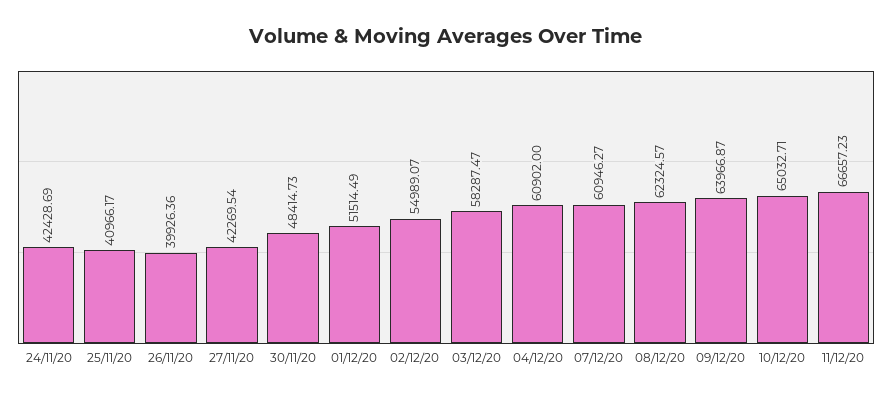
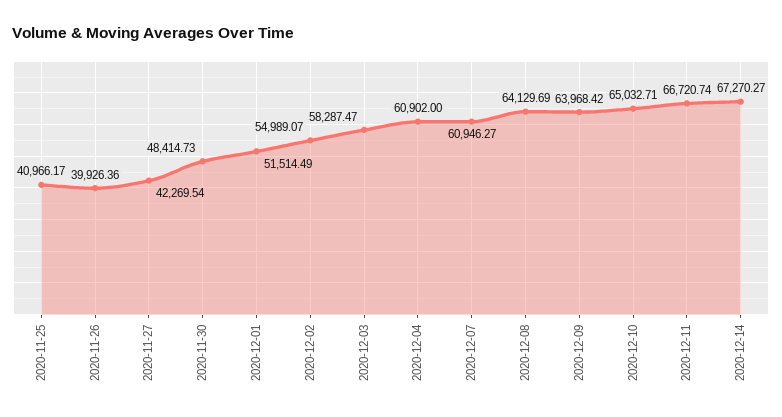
24/11/20: 42428.69 -> none
08/12/20: 62324.57 -> 64129.69
09/12/20: 63966.87 -> 63968.42
11/12/20: 66657.23 -> 66720.74
2020-12-14: none -> 67270.27

